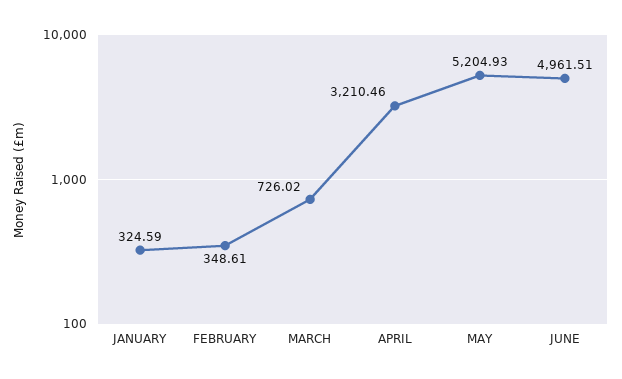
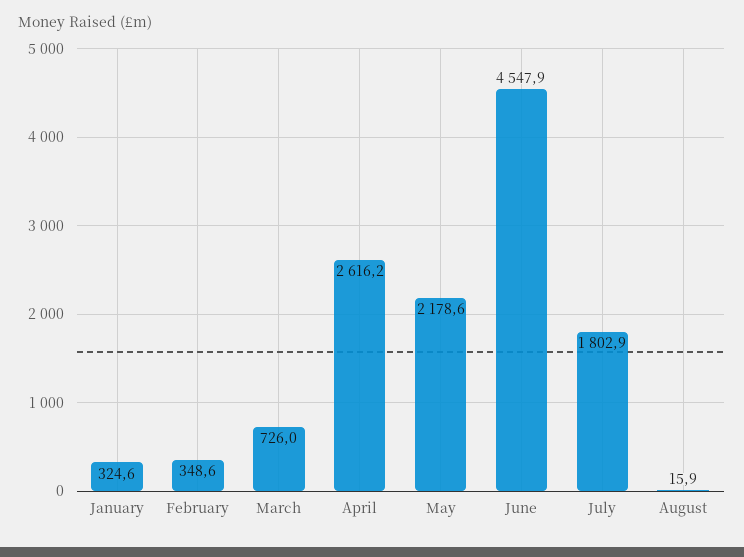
APRIL: 3210.46 -> 2616.2
MAY: 5204.93 -> 2178.6
JUNE: 4961.51 -> 4547.9
July: none -> 1802.9
August: none -> 15.9

